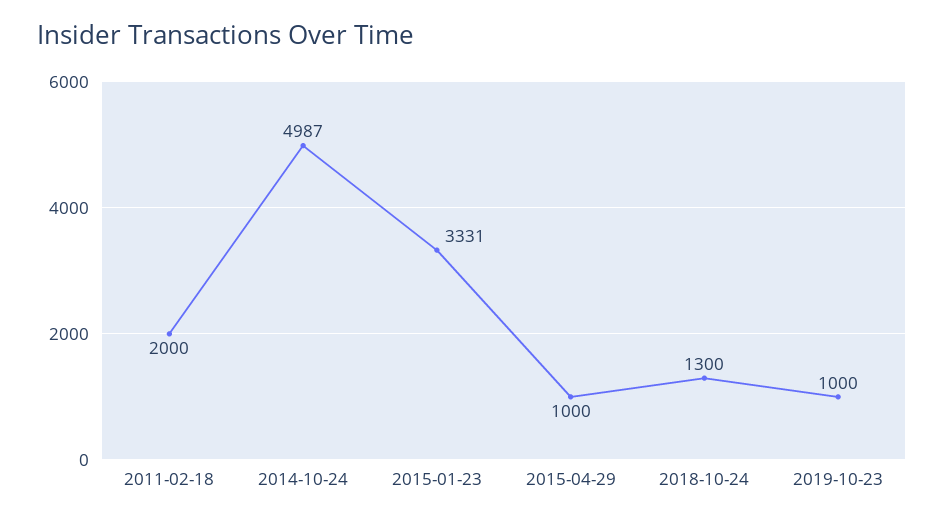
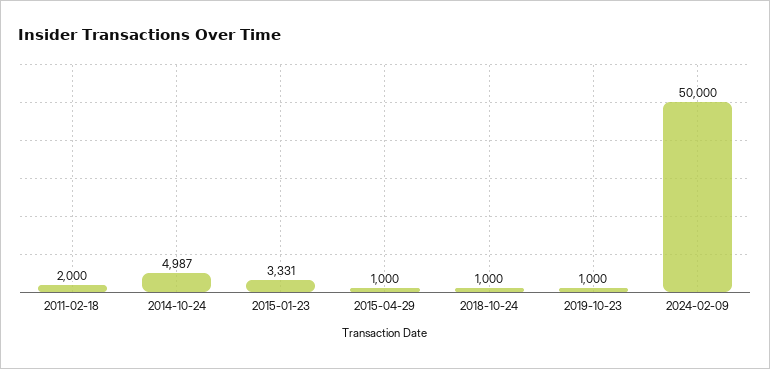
2018-10-24: 1300 -> 1000
2024-02-09: none -> 50000

